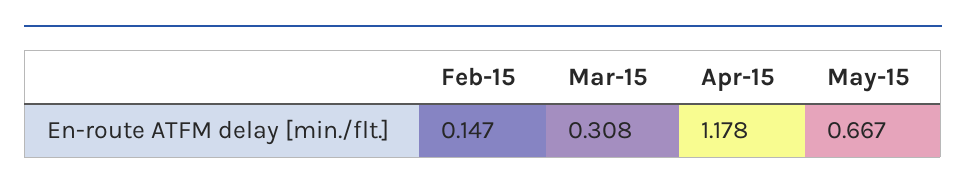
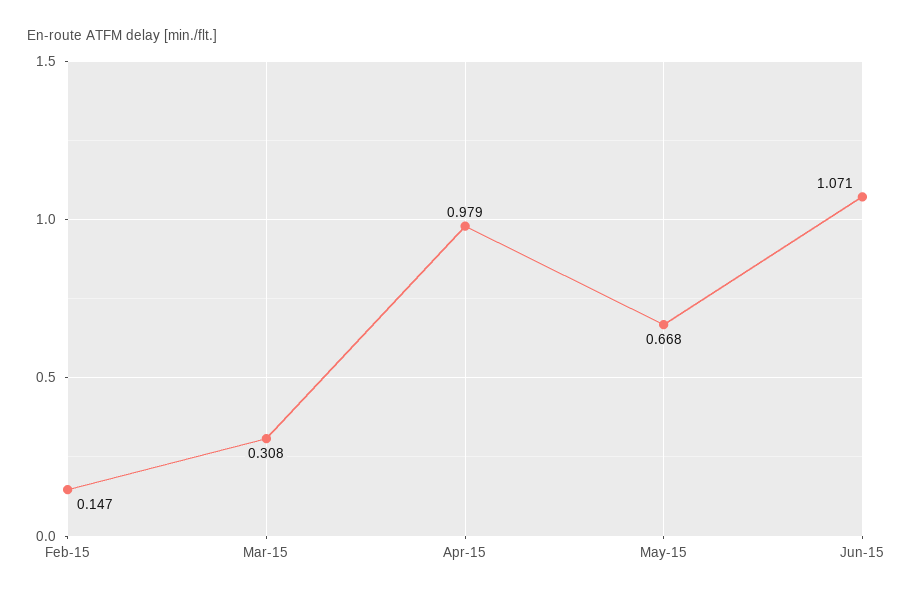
Apr-15: 1.178 -> 0.979
May-15: 0.667 -> 0.668
Jun-15: none -> 1.071

